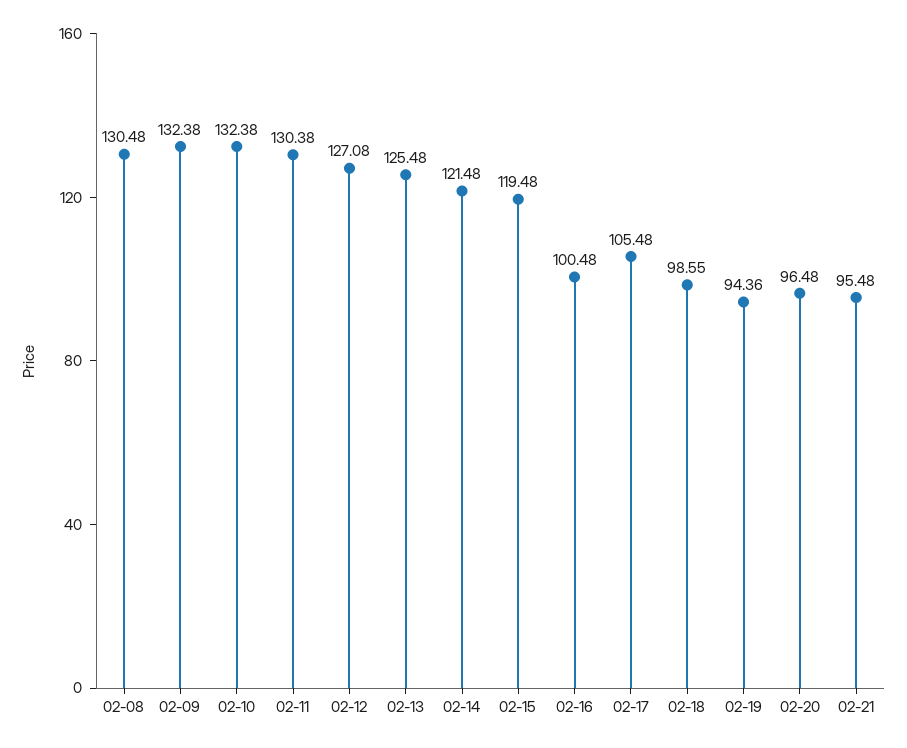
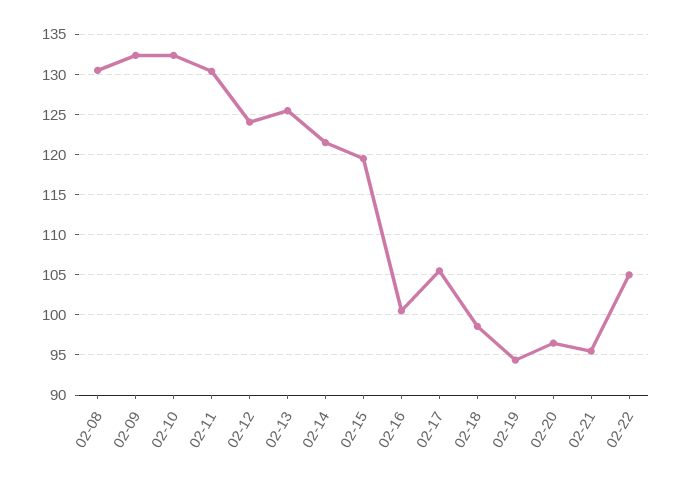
02-12: 127.08 -> 124
02-22: none -> 105

